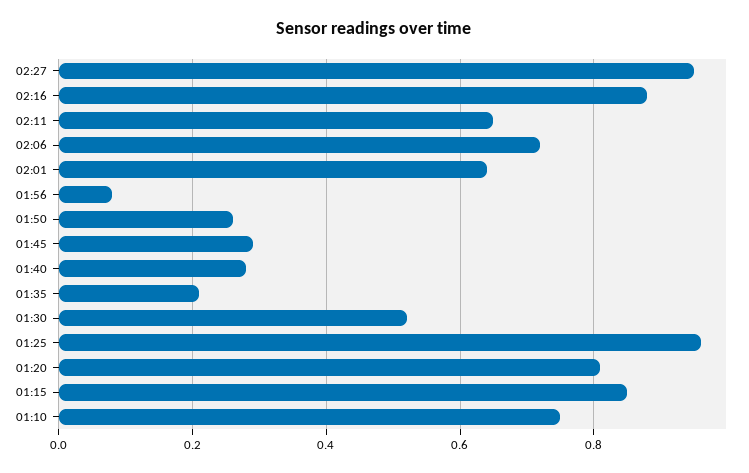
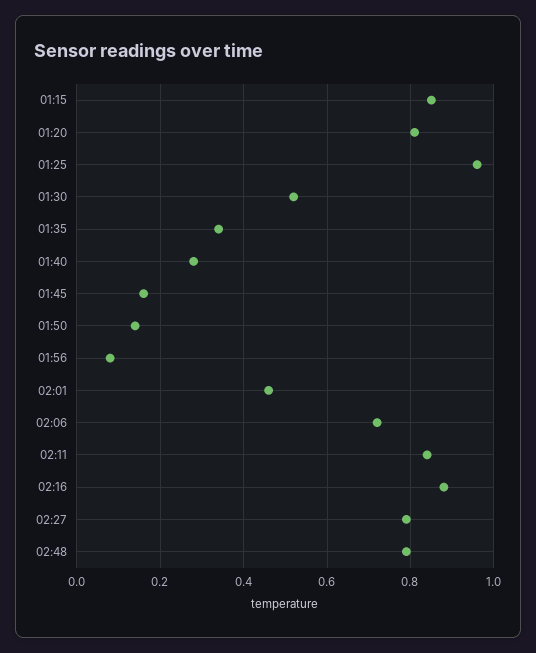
02:27: 0.95 -> 0.8
02:11: 0.65 -> 0.85
02:01: 0.65 -> 0.45
01:50: 0.25 -> 0.15
01:45: 0.3 -> 0.15
01:35: 0.2 -> 0.35
01:10: 0.75 -> none
02:48: none -> 0.8

